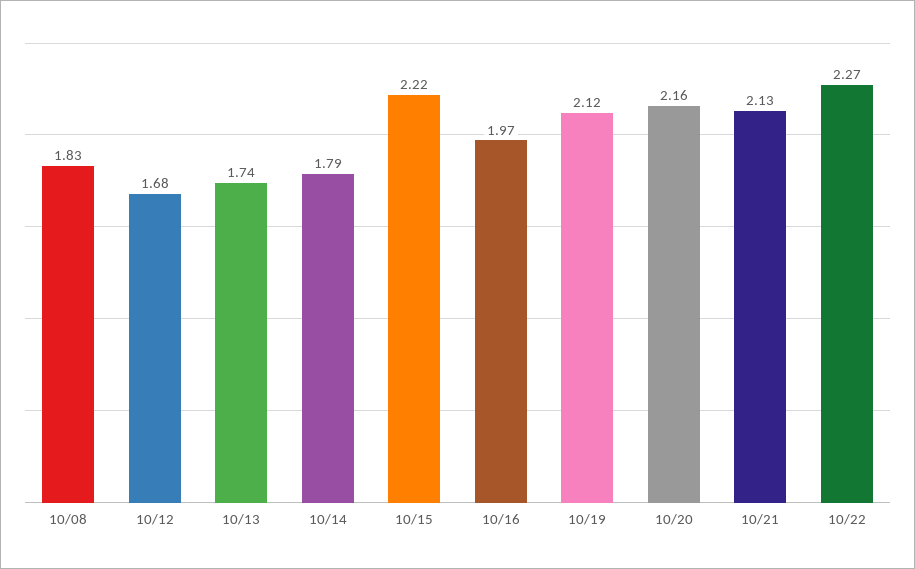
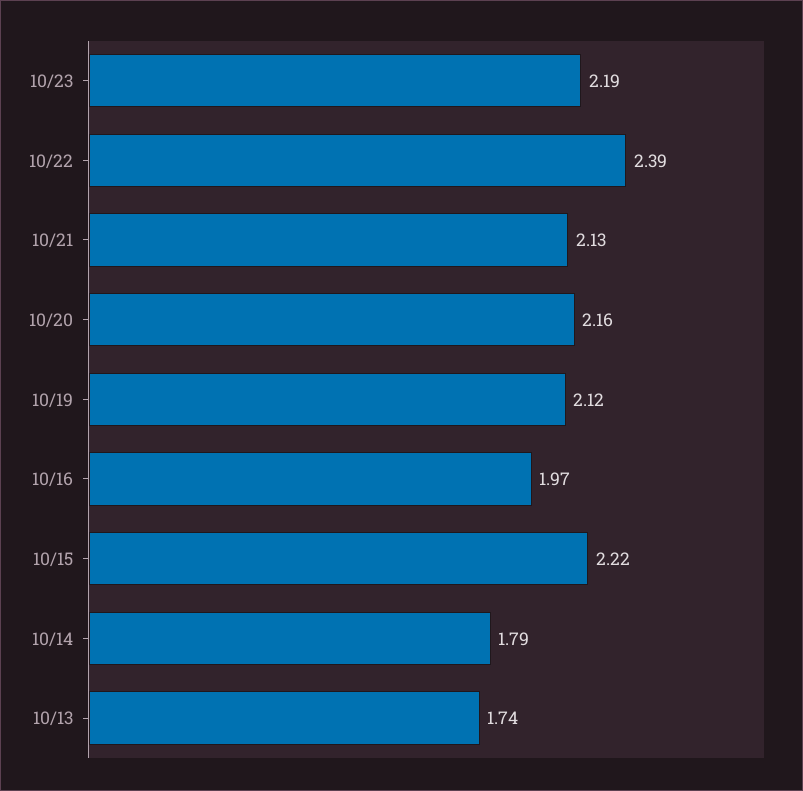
10/08: 1.83 -> none
10/12: 1.68 -> none
10/22: 2.27 -> 2.39
10/23: none -> 2.19

